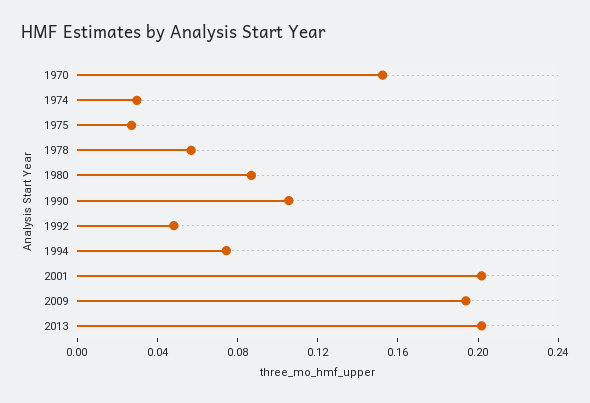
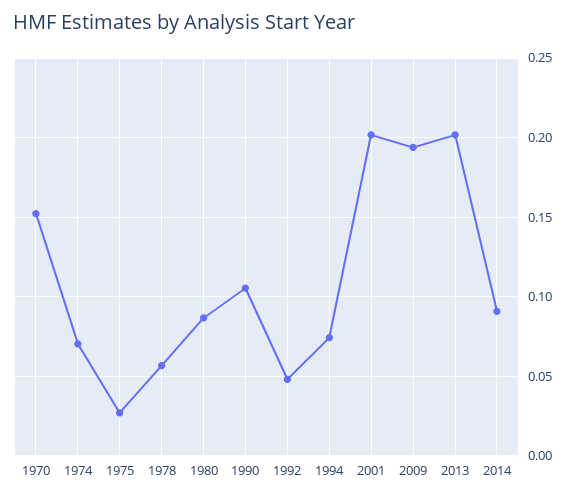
1974: 0.03 -> 0.07
2014: none -> 0.09

